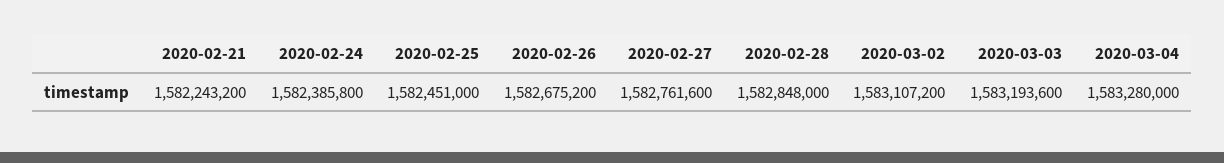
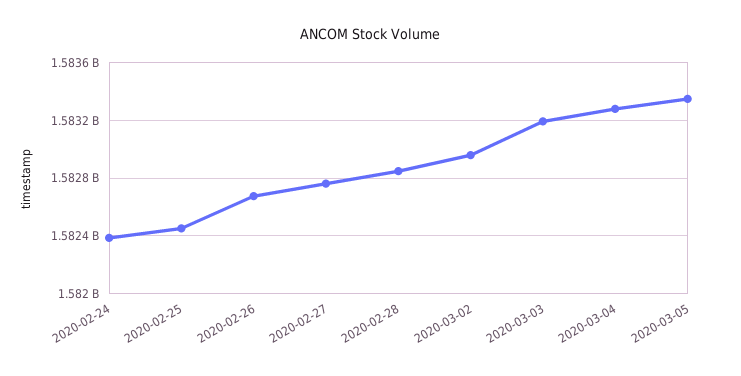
2020-02-21: 1582243200 -> none
2020-03-02: 1583107200 -> 1582950000
2020-03-05: none -> 1583350000

